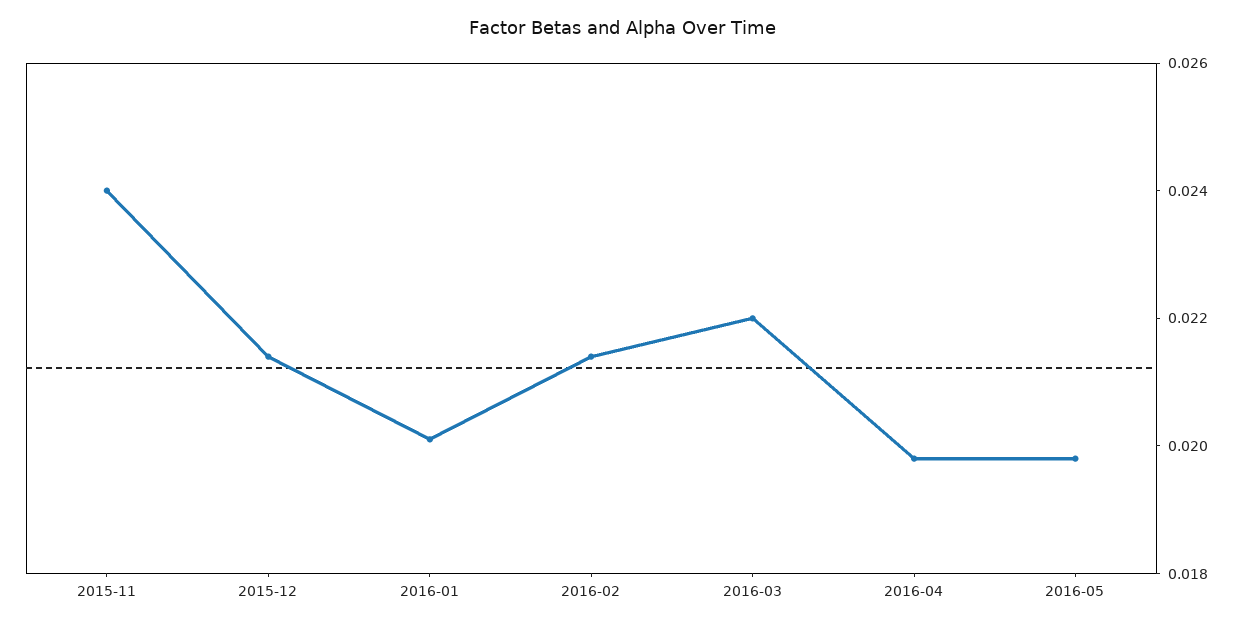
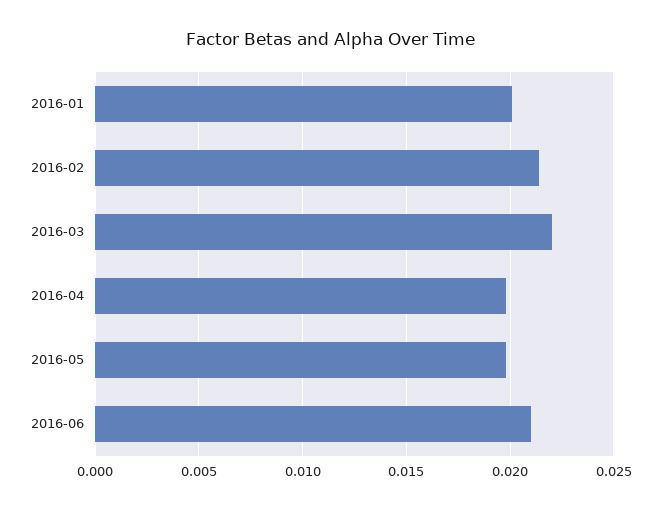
2015-11: 0.024 -> none
2015-12: 0.0215 -> none
2016-06: none -> 0.021

